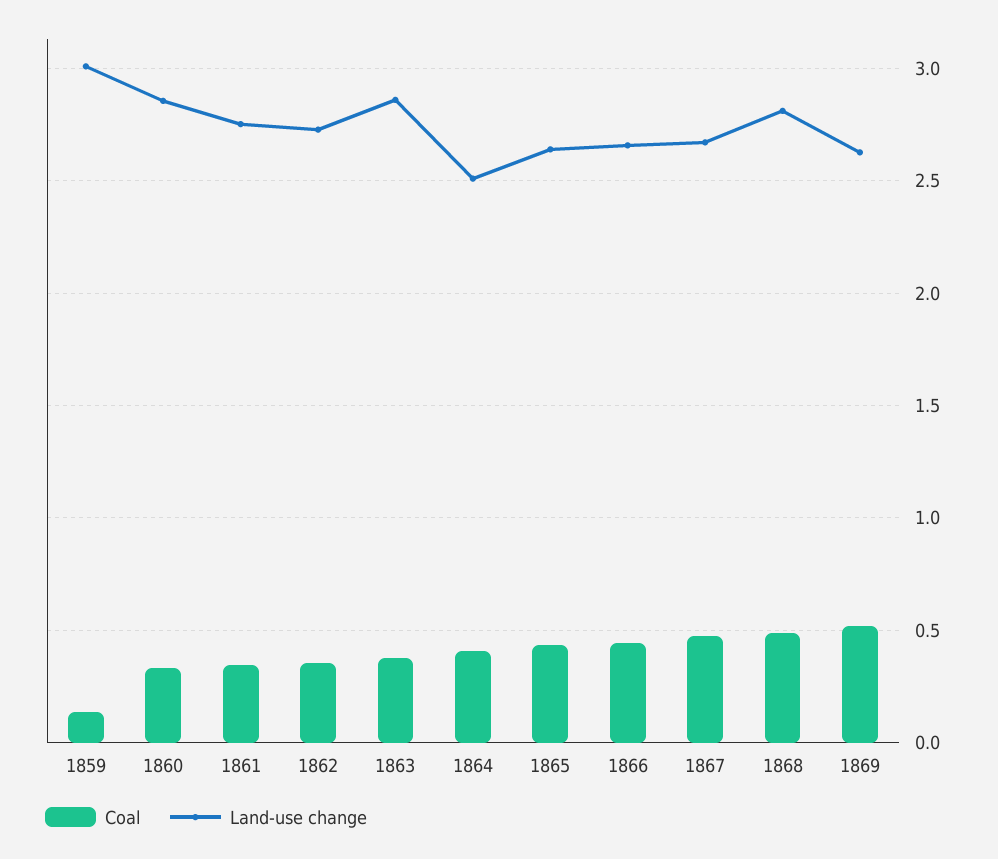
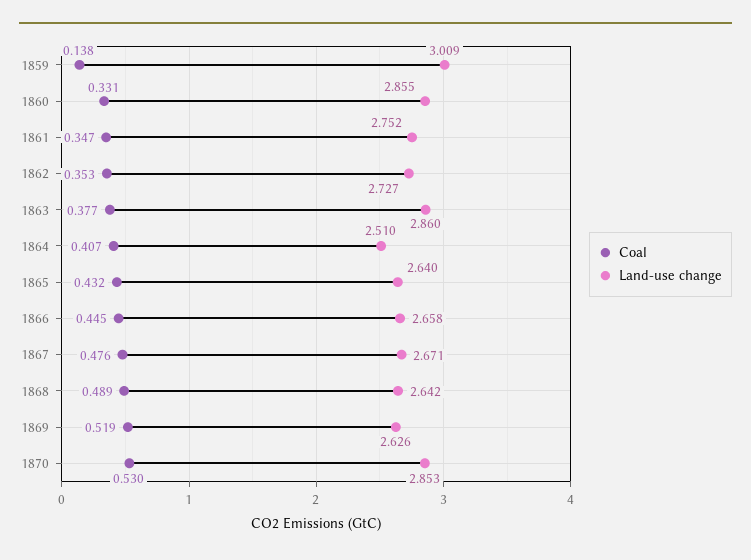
Land-use change, 1868: 2.8 -> 2.642
Coal, 1870: none -> 0.53
Land-use change, 1870: none -> 2.853

